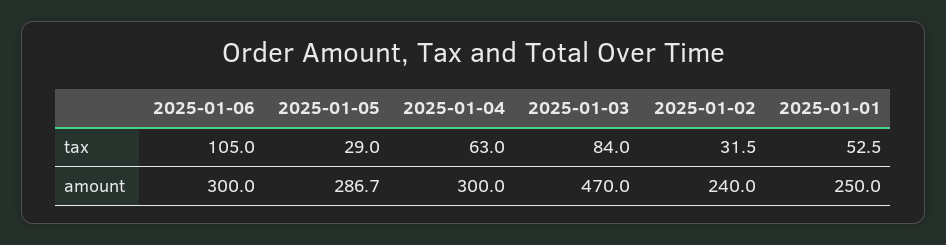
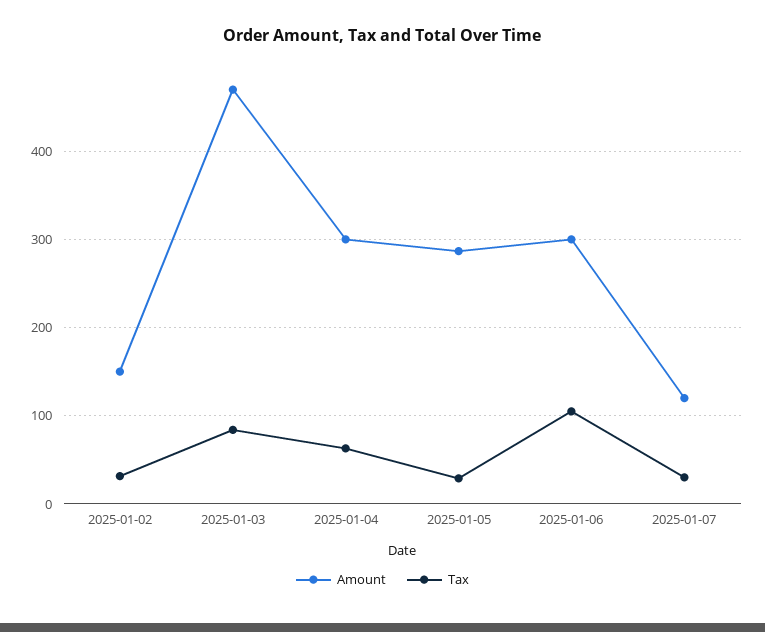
tax, 2025-01-01: 52.5 -> none
amount, 2025-01-02: 240 -> 150
amount, 2025-01-01: 250 -> none
amount, 2025-01-07: none -> 120
tax, 2025-01-07: none -> 30

